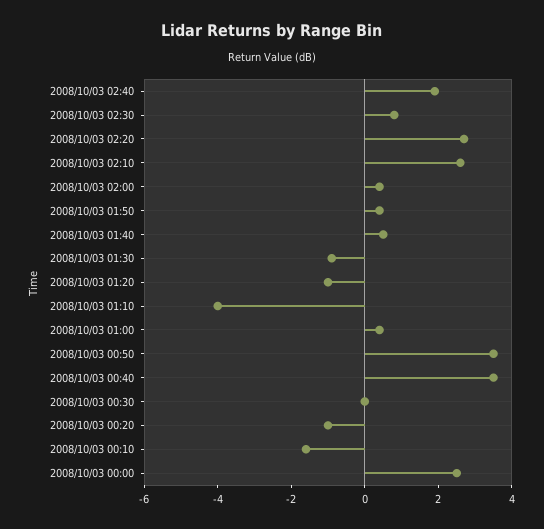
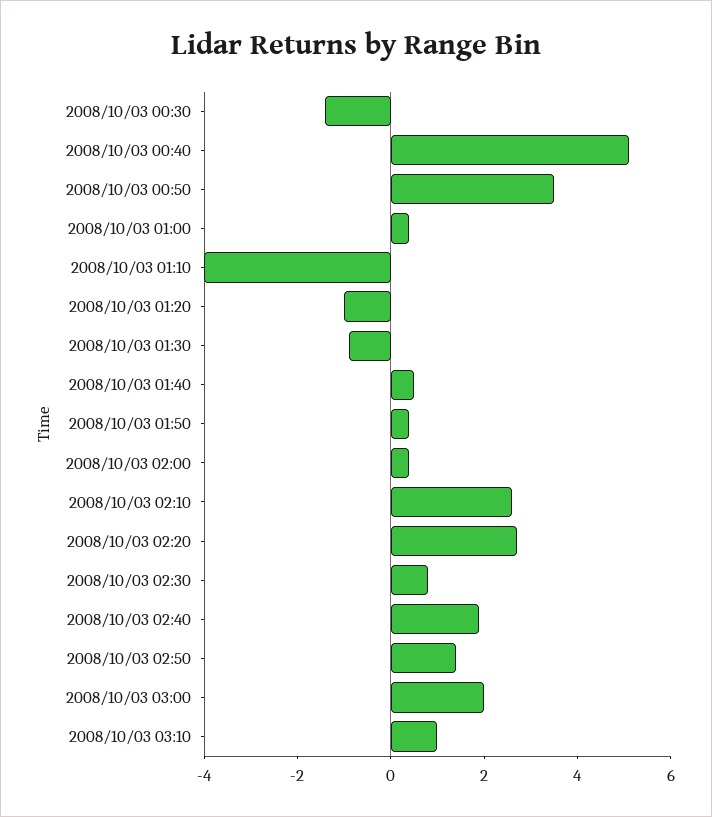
2008/10/03 00:40: 3.5 -> 5
2008/10/03 00:30: 0 -> -1.5
2008/10/03 00:20: -1 -> none
2008/10/03 00:10: -1.5 -> none
2008/10/03 00:00: 2.5 -> none
2008/10/03 02:50: none -> 1.5
2008/10/03 03:00: none -> 2
2008/10/03 03:10: none -> 1

